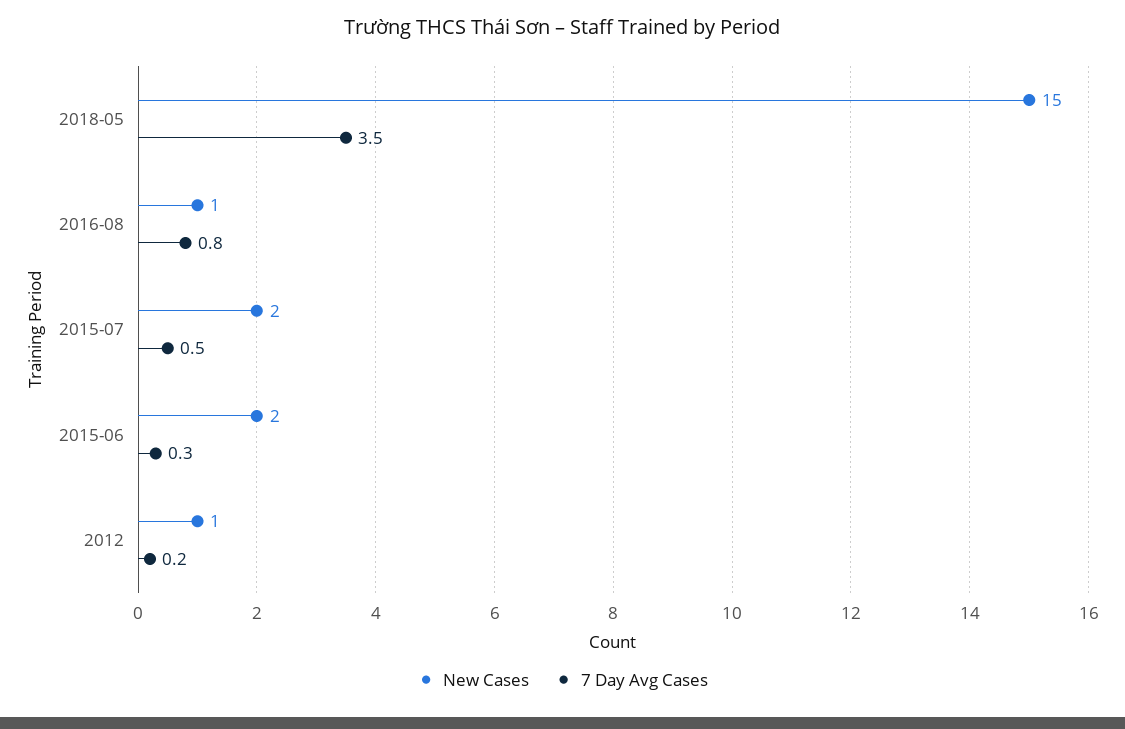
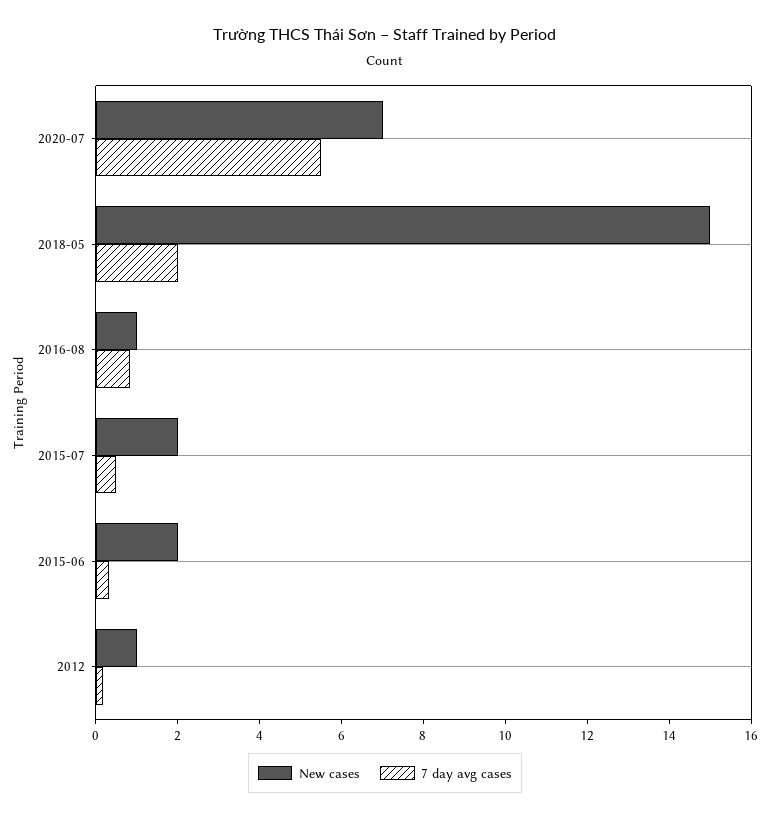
7 Day Avg Cases, 2018-05: 3.5 -> 2
New Cases, 2020-07: none -> 7
7 Day Avg Cases, 2020-07: none -> 5.5

